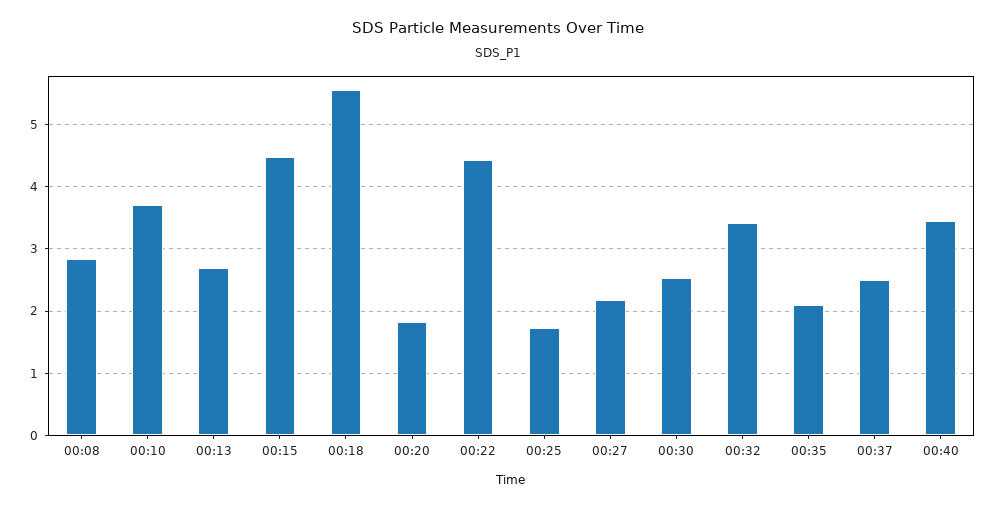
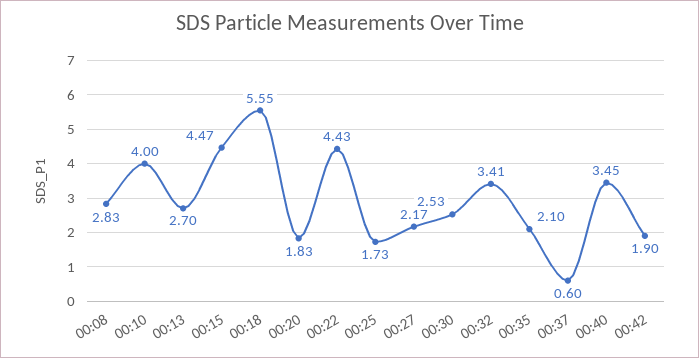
00:10: 3.7 -> 4
00:37: 2.5 -> 0.6
00:42: none -> 1.9

